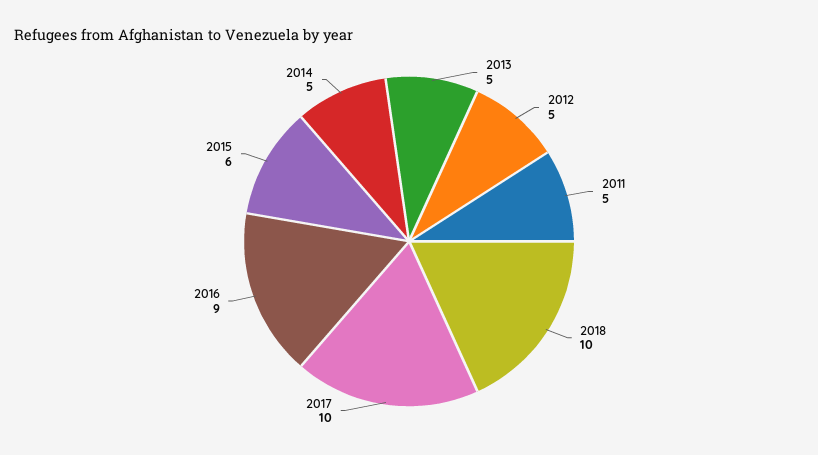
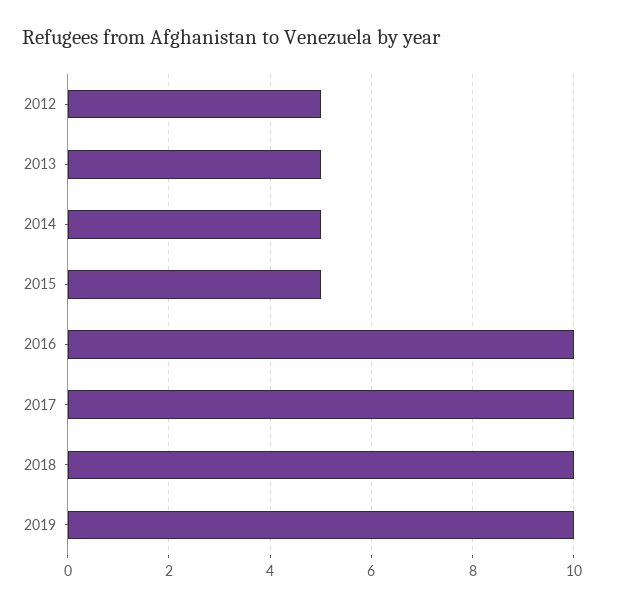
2011: 5 -> none
2016: 9 -> 10
2015: 6 -> 5
2019: none -> 10

